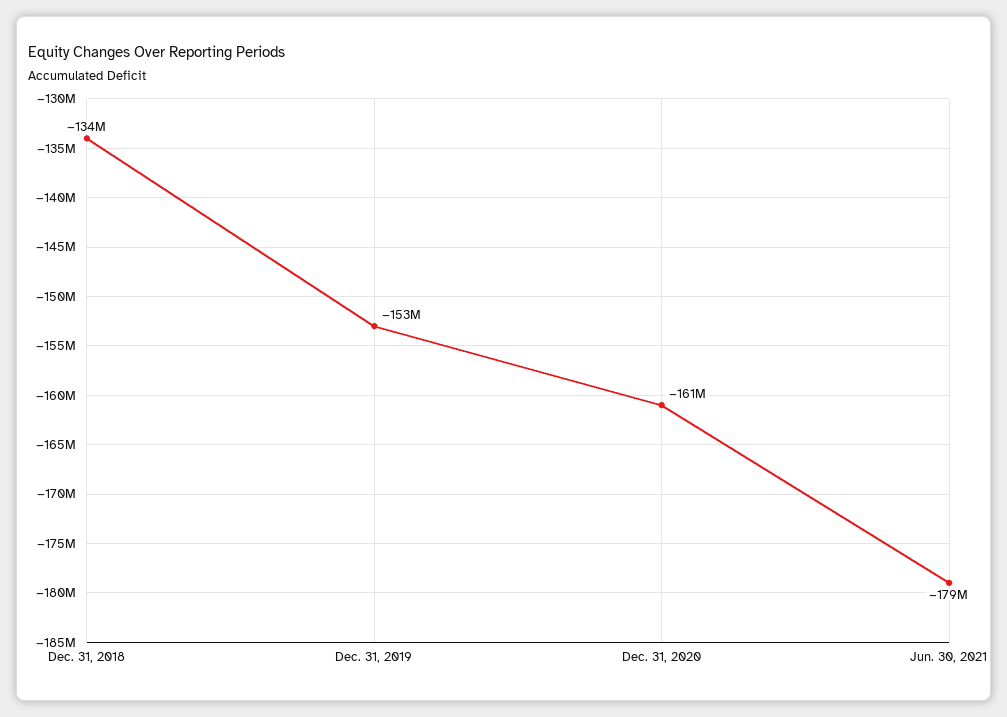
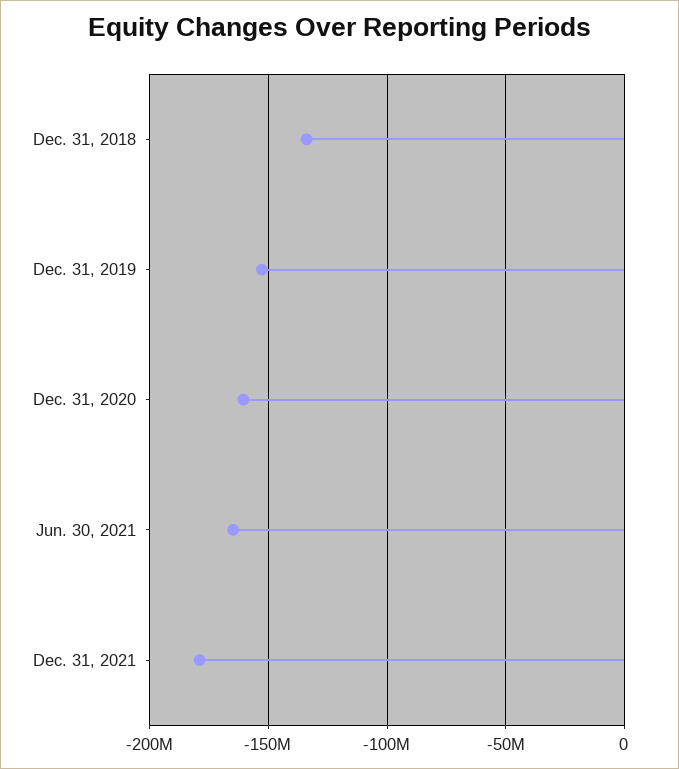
Jun. 30, 2021: -179000000 -> -165000000
Dec. 31, 2021: none -> -180000000

